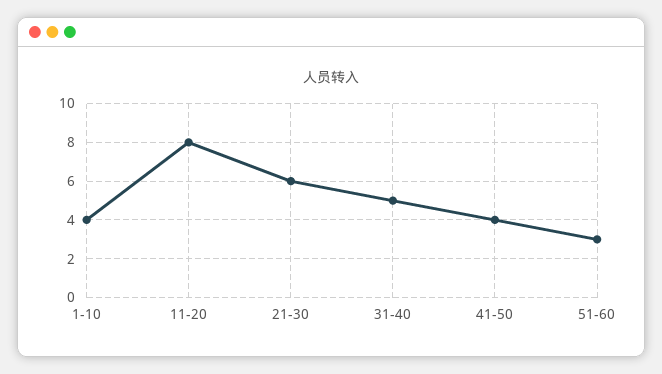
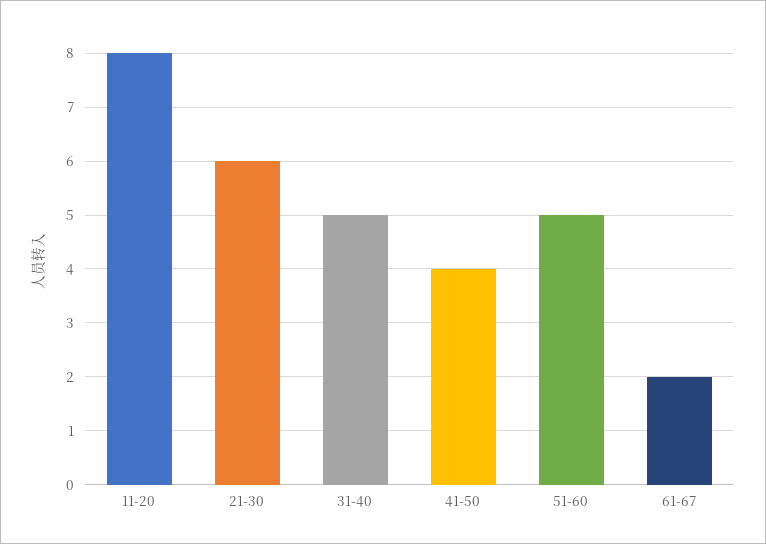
1-10: 4 -> none
51-60: 3 -> 5
61-67: none -> 2

